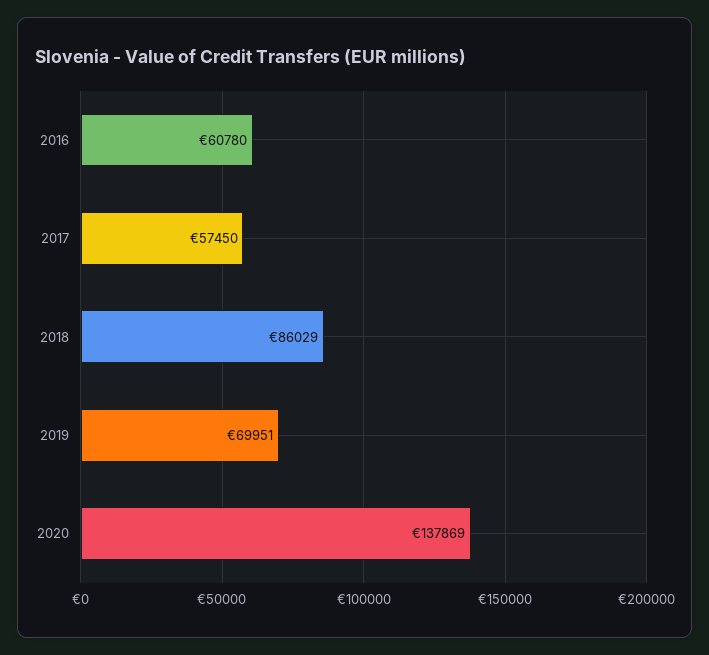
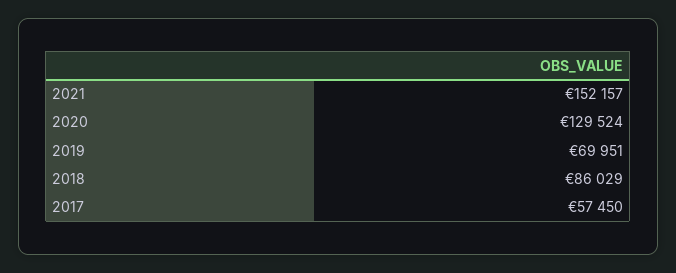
2016: 60780 -> none
2020: 137869 -> 129524
2021: none -> 152157

